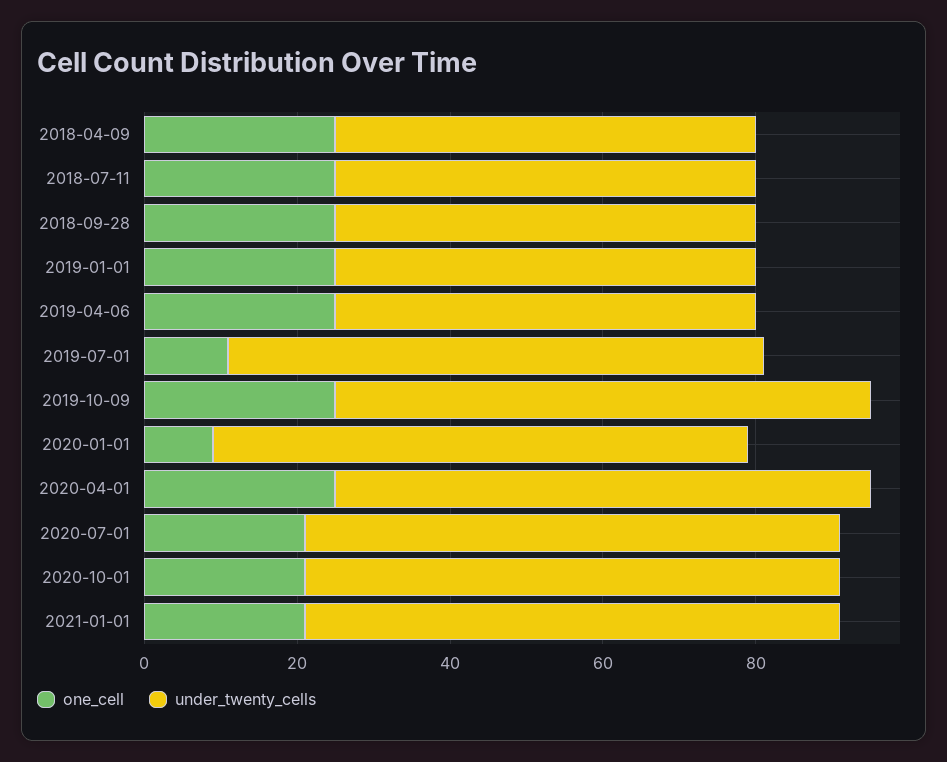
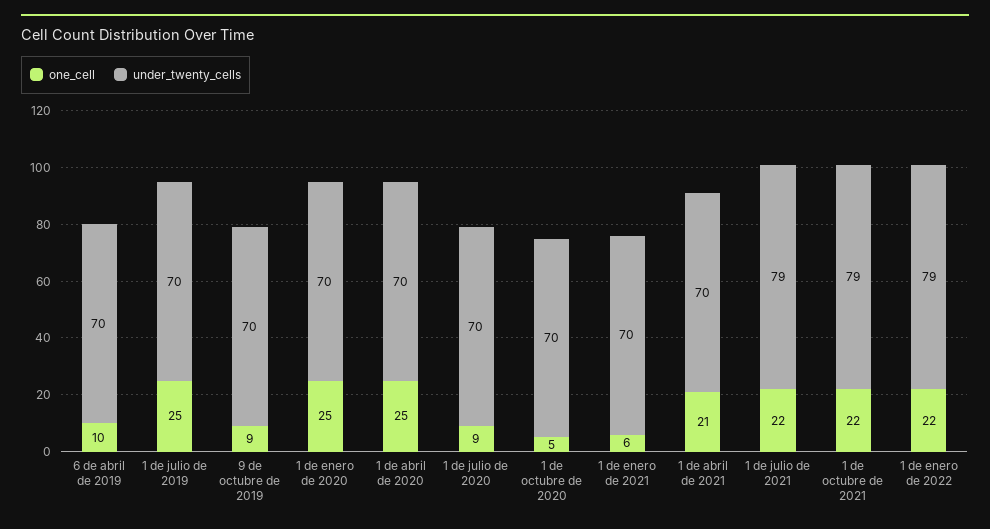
one_cell, 2018-04-09: 25 -> none
under_twenty_cells, 2018-04-09: 55 -> none
one_cell, 2018-07-11: 25 -> none
under_twenty_cells, 2018-07-11: 55 -> none
one_cell, 2018-09-28: 25 -> none
under_twenty_cells, 2018-09-28: 55 -> none
one_cell, 2019-01-01: 25 -> none
under_twenty_cells, 2019-01-01: 55 -> none
one_cell, 2019-04-06: 25 -> 10
under_twenty_cells, 2019-04-06: 55 -> 70
one_cell, 2019-07-01: 10 -> 25
one_cell, 2019-10-09: 25 -> 9
one_cell, 2020-01-01: 10 -> 25
one_cell, 2020-07-01: 20 -> 9
one_cell, 2020-10-01: 20 -> 5
one_cell, 2021-01-01: 20 -> 6
one_cell, 1 de abril de 2021: none -> 21
under_twenty_cells, 1 de abril de 2021: none -> 70
one_cell, 1 de julio de 2021: none -> 22
under_twenty_cells, 1 de julio de 2021: none -> 79
one_cell, 1 de octubre de 2021: none -> 22
under_twenty_cells, 1 de octubre de 2021: none -> 79
one_cell, 1 de enero de 2022: none -> 22
under_twenty_cells, 1 de enero de 2022: none -> 79

